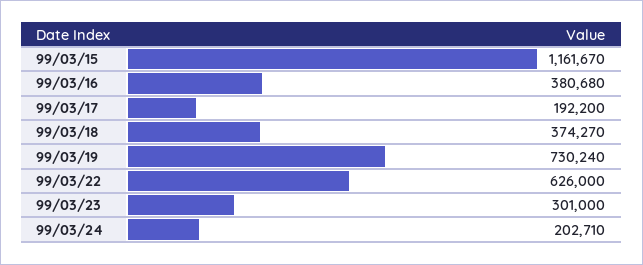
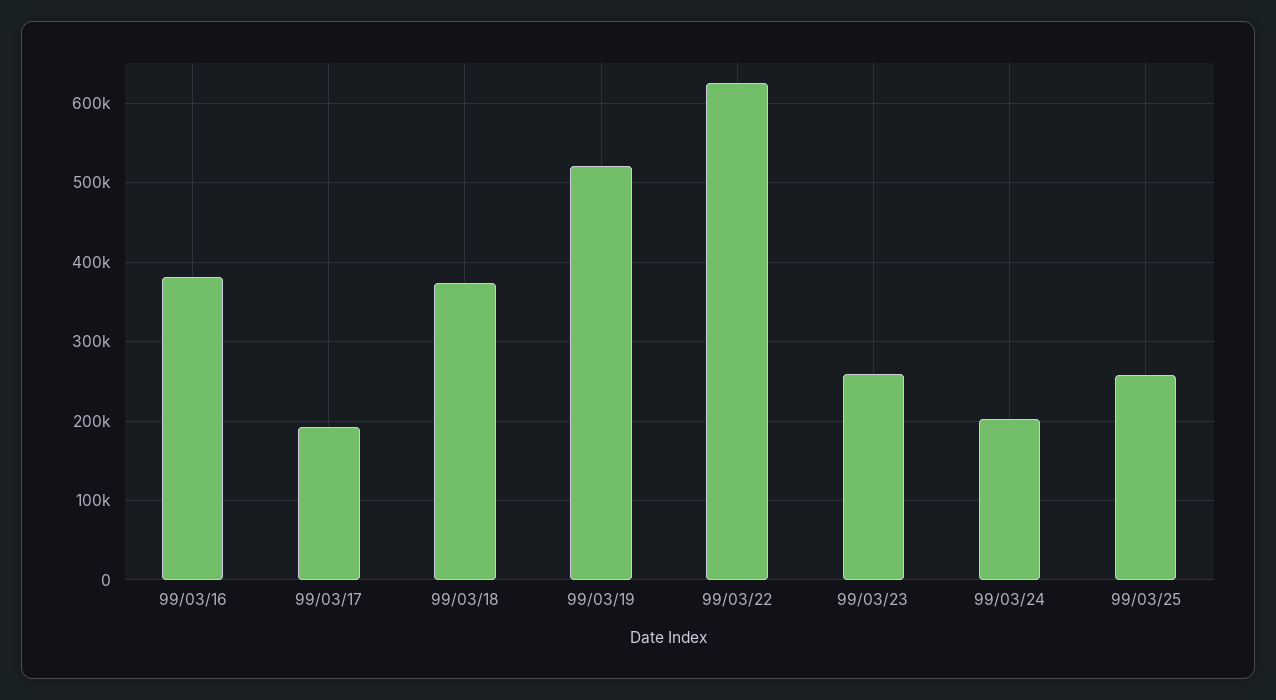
99/03/15: 1161670 -> none
99/03/19: 730240 -> 520000
99/03/23: 301000 -> 260000
99/03/25: none -> 260000

